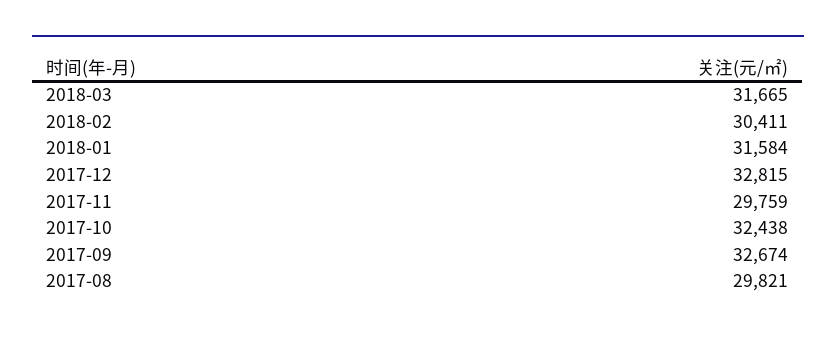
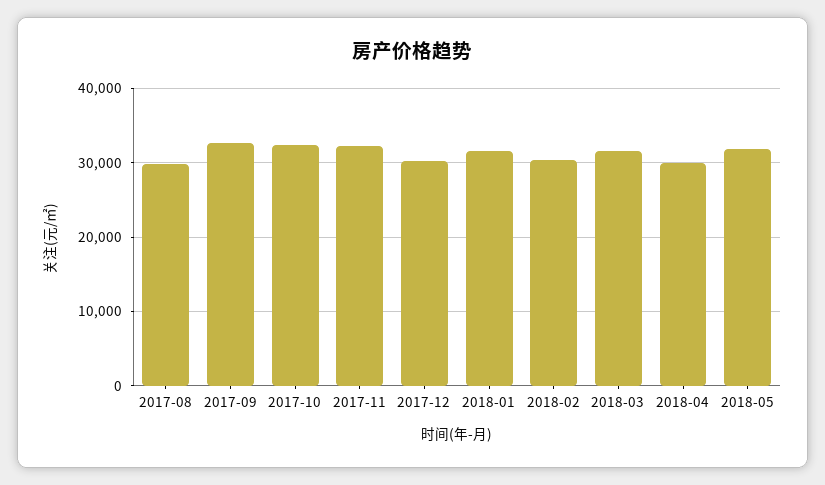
2017-12: 32815 -> 30000
2017-11: 29759 -> 32000
2018-04: none -> 30000
2018-05: none -> 32000

